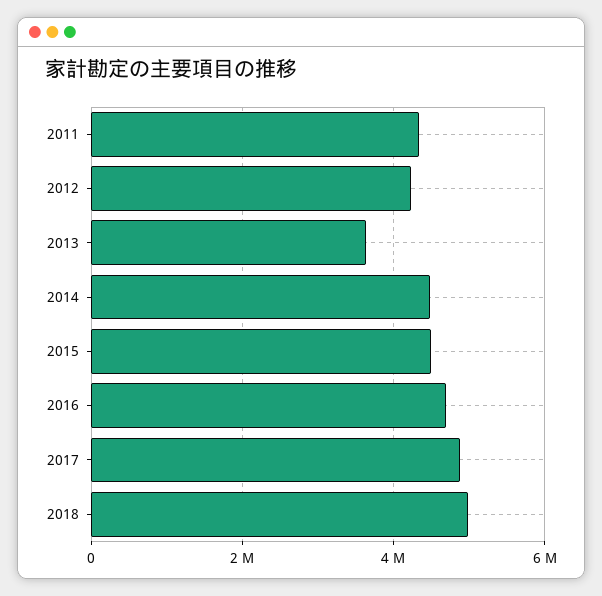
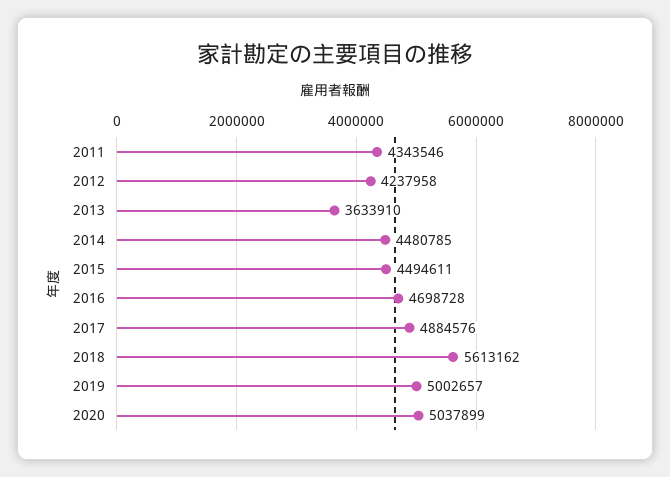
2018: 5000000 -> 5613162
2019: none -> 5002657
2020: none -> 5037899

